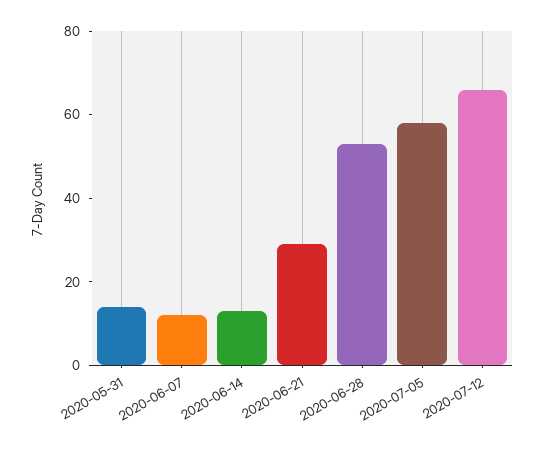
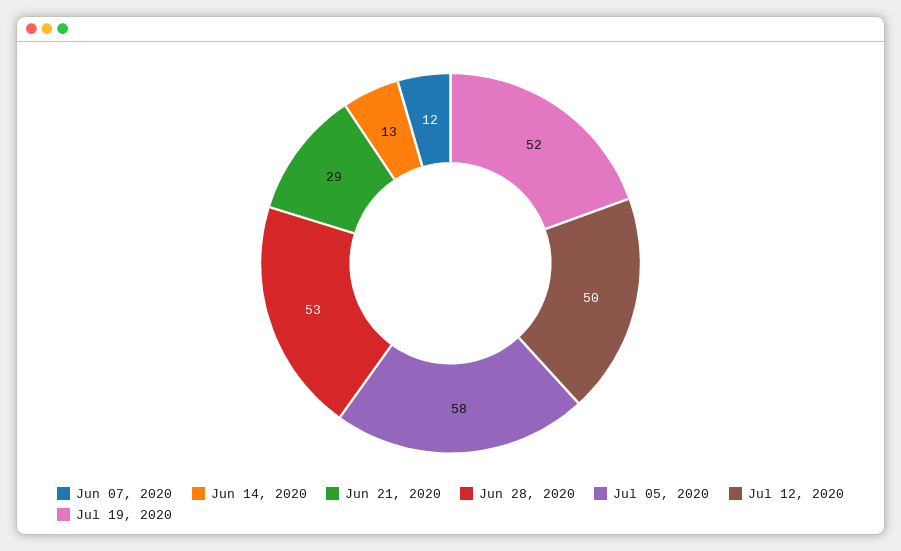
2020-05-31: 15 -> none
2020-07-12: 65 -> 50
Jul 19, 2020: none -> 52

